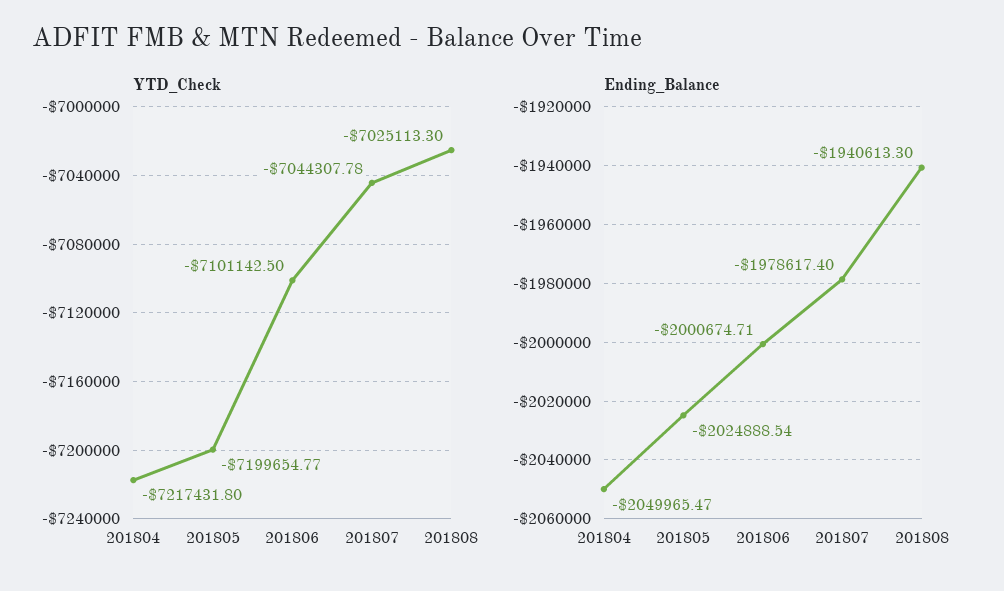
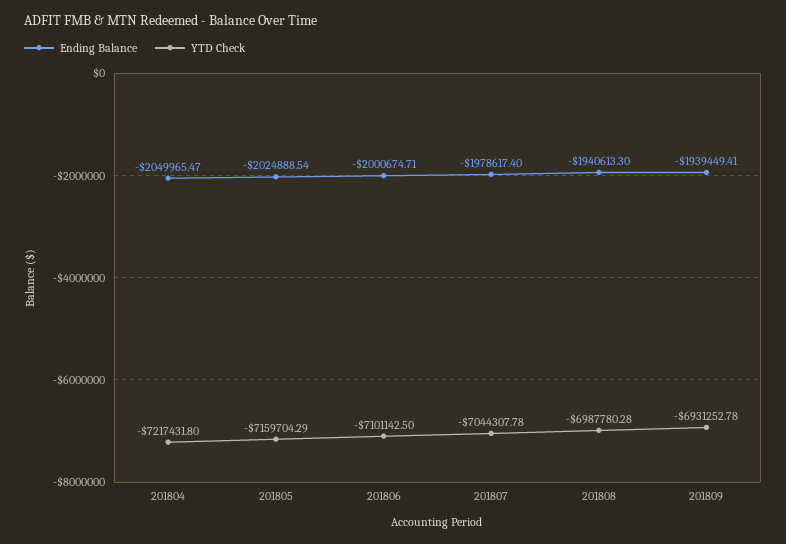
YTD_Check, 201805: -7199654.77 -> -7159704.29
YTD_Check, 201808: -7025113.3 -> -6987780.28
Ending_Balance, 201809: none -> -1939449.41
YTD_Check, 201809: none -> -6931252.78

